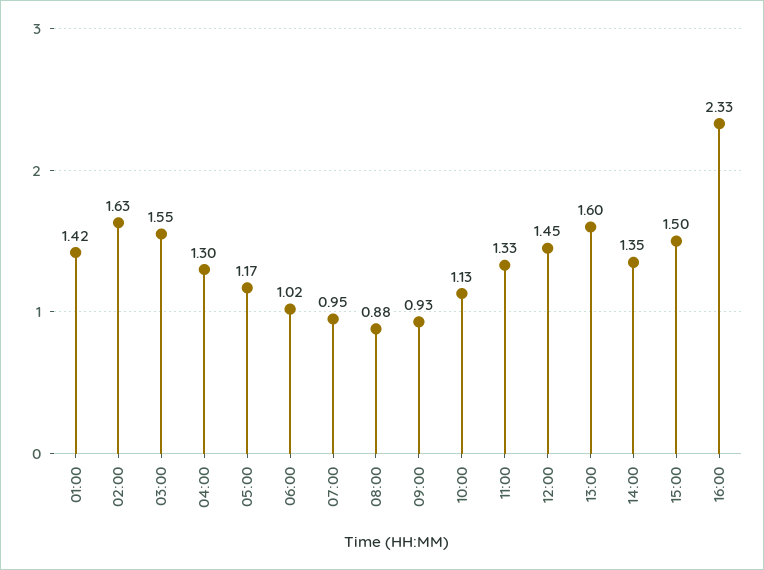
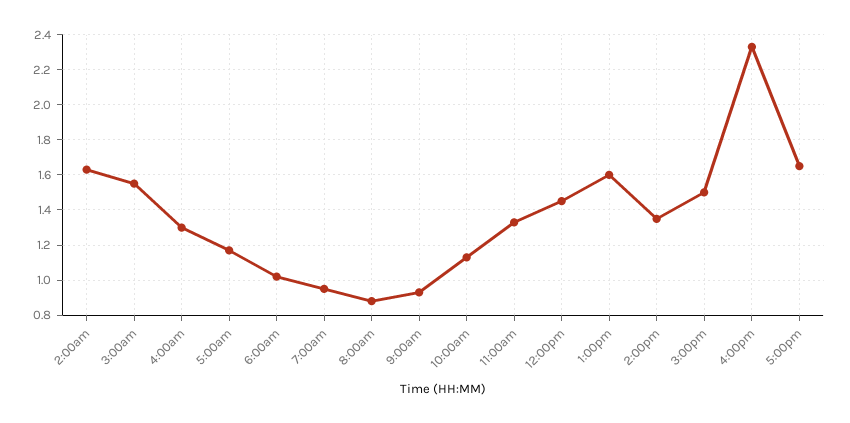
01:00: 1.42 -> none
5:00pm: none -> 1.65

